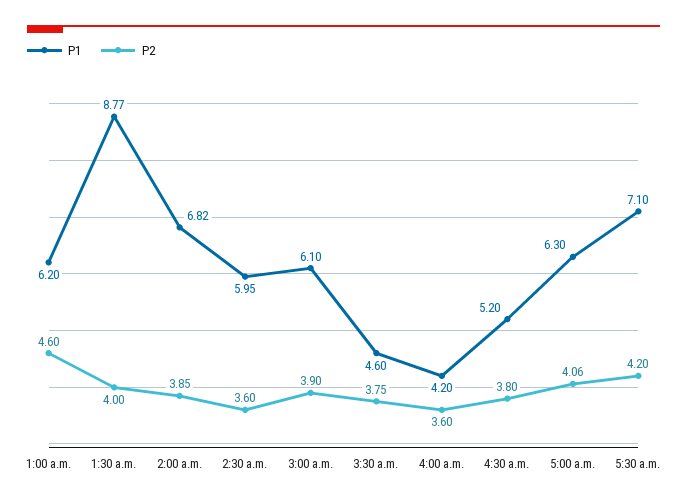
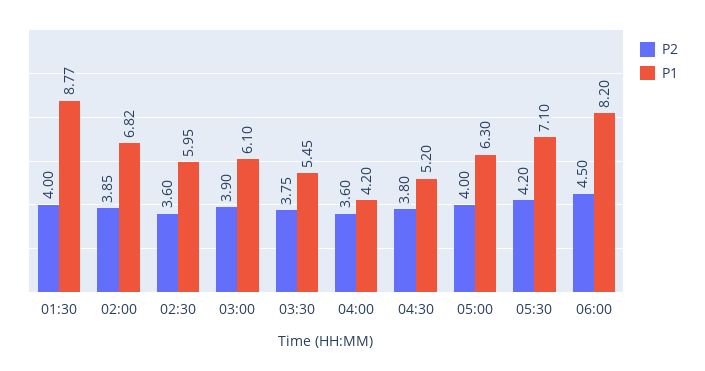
P1, 1:00 a.m.: 6.2 -> none
P2, 1:00 a.m.: 4.6 -> none
P1, 3:30 a.m.: 4.6 -> 5.45
P2, 5:00 a.m.: 4.06 -> 4
P2, 06:00: none -> 4.5
P1, 06:00: none -> 8.2

